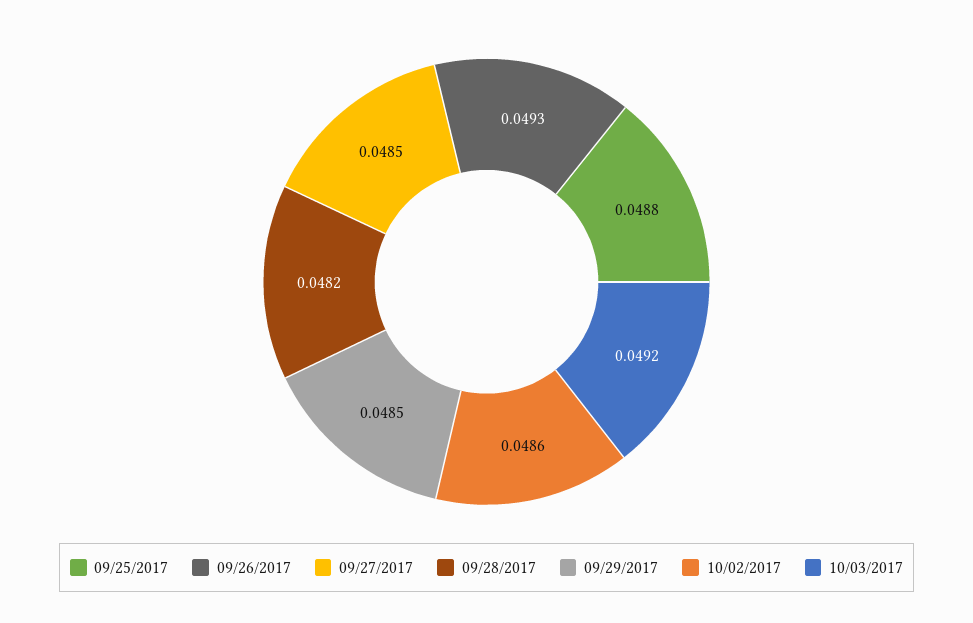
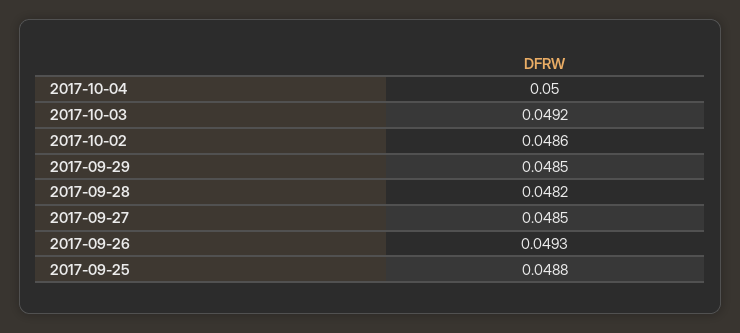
2017-10-04: none -> 0.05

